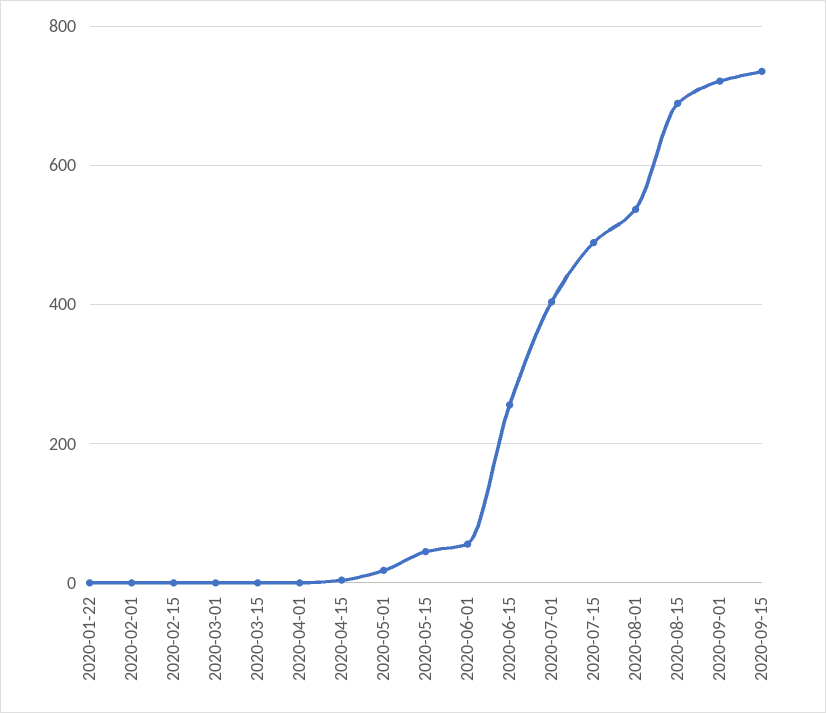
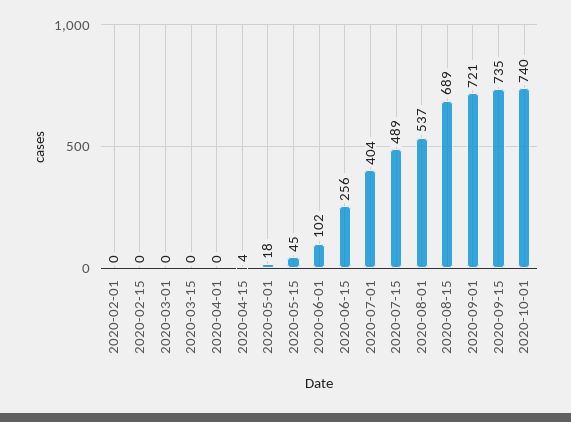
2020-01-22: 0 -> none
2020-06-01: 60 -> 102
2020-10-01: none -> 740

